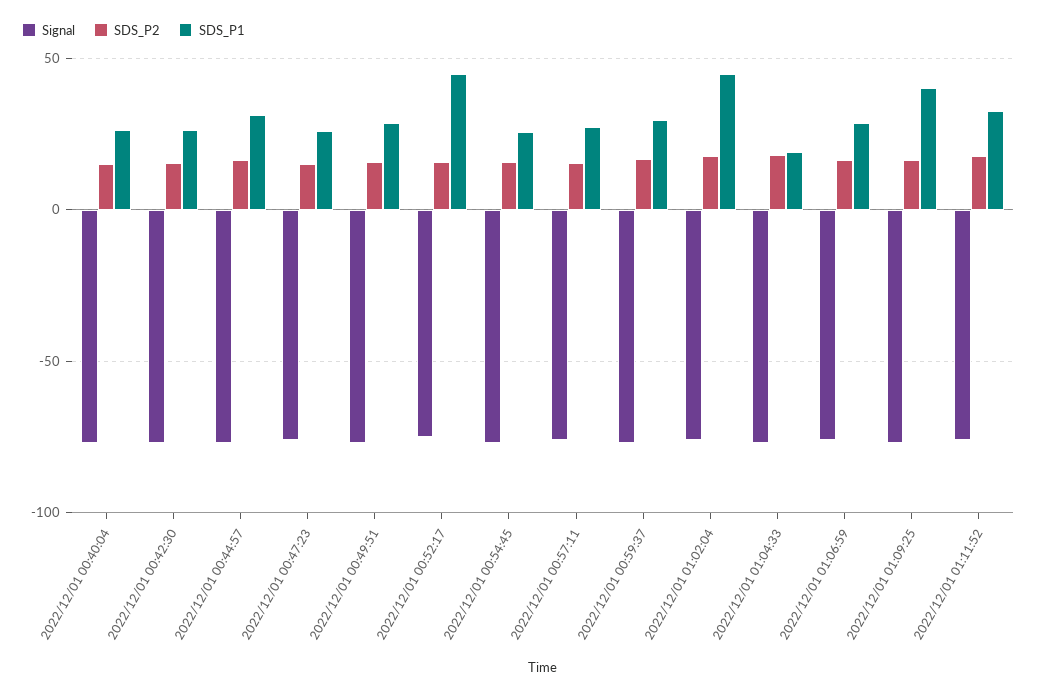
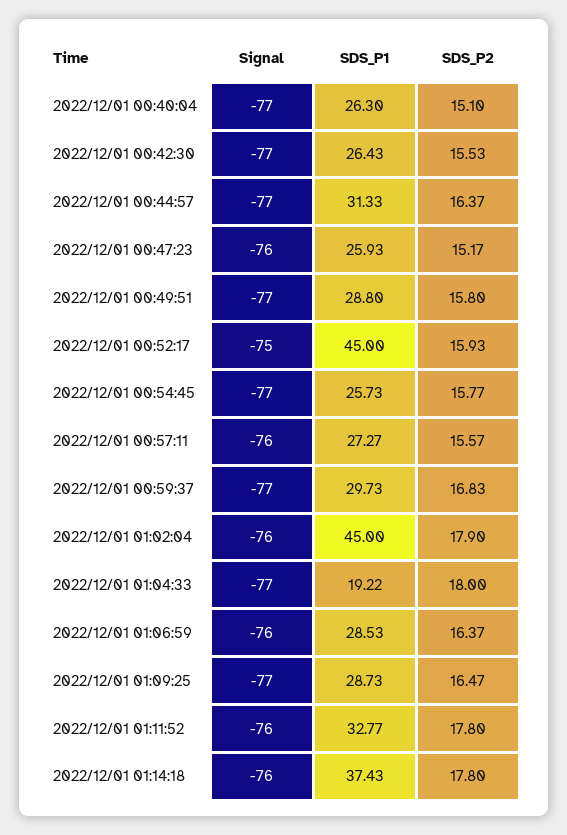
SDS_P1, 2022/12/01 01:09:25: 40 -> 28.73
Signal, 2022/12/01 01:14:18: none -> -76
SDS_P1, 2022/12/01 01:14:18: none -> 37.43
SDS_P2, 2022/12/01 01:14:18: none -> 17.8

